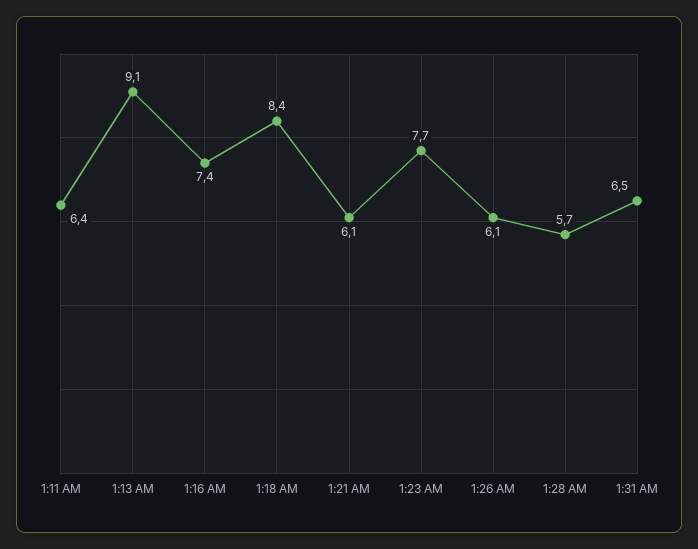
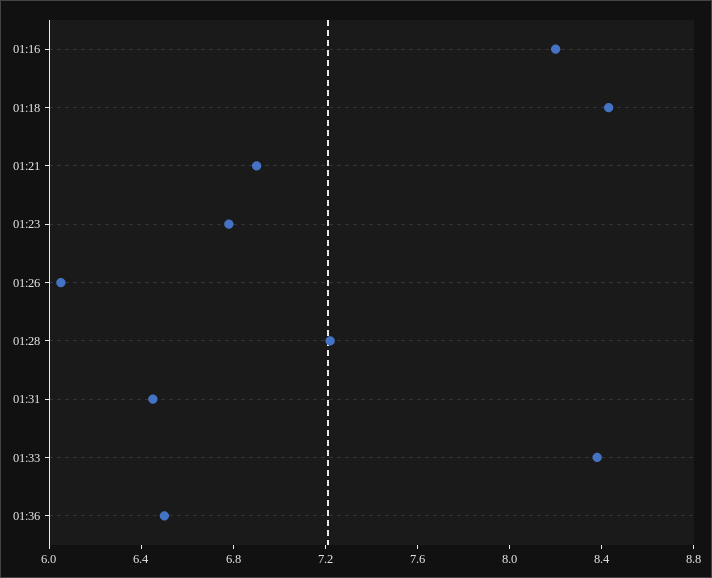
1:11 AM: 6.4 -> none
1:13 AM: 9.1 -> none
1:16 AM: 7.4 -> 8.2
1:21 AM: 6.1 -> 6.9
1:23 AM: 7.7 -> 6.8
1:28 AM: 5.7 -> 7.2
01:33: none -> 8.4
01:36: none -> 6.5

